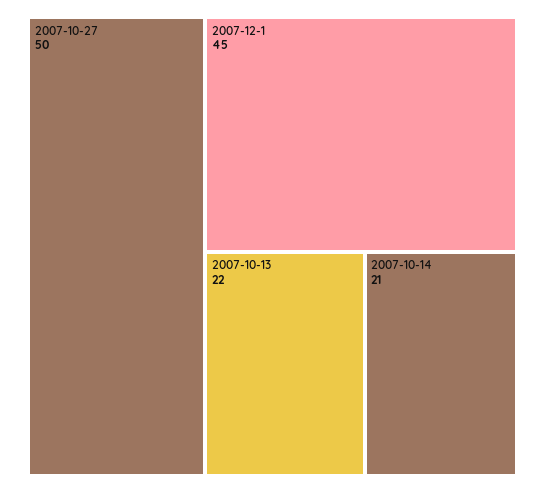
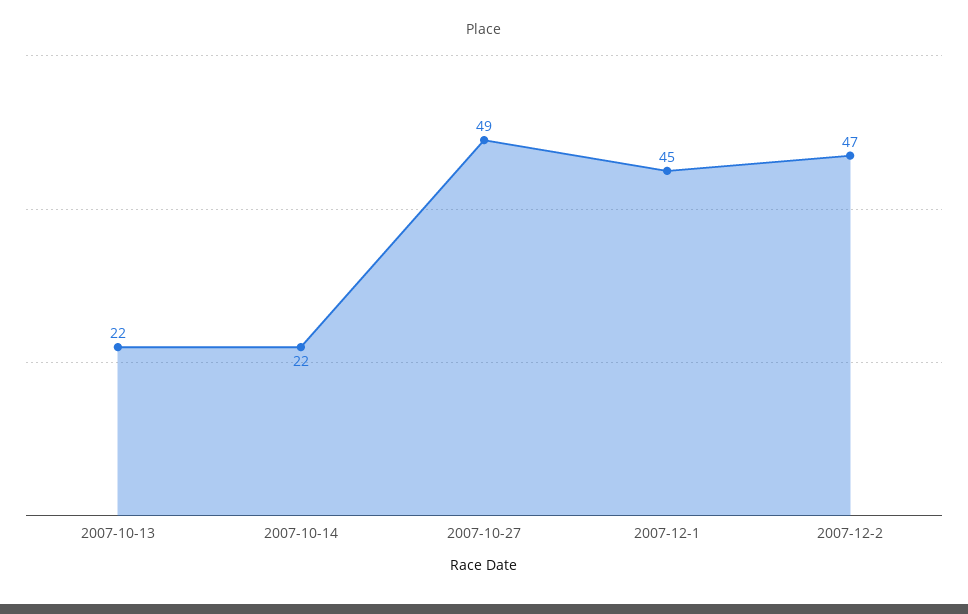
2007-10-27: 50 -> 49
2007-10-14: 21 -> 22
2007-12-2: none -> 47

